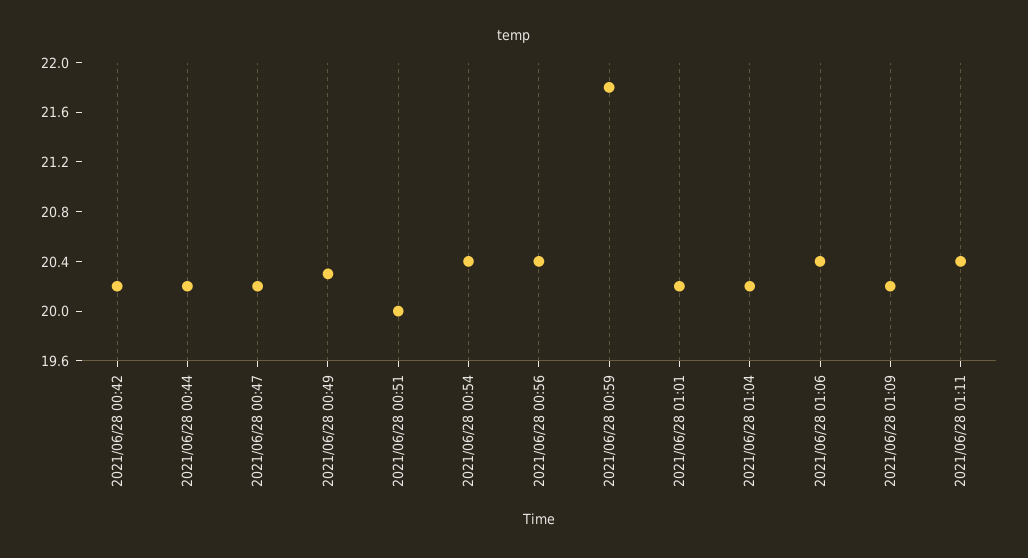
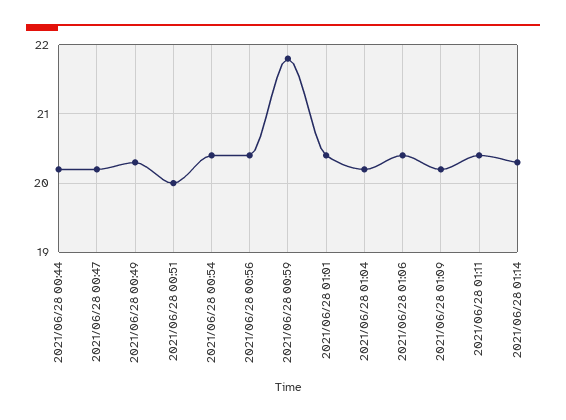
2021/06/28 00:42: 20.2 -> none
2021/06/28 01:01: 20.2 -> 20.4
2021/06/28 01:14: none -> 20.3

